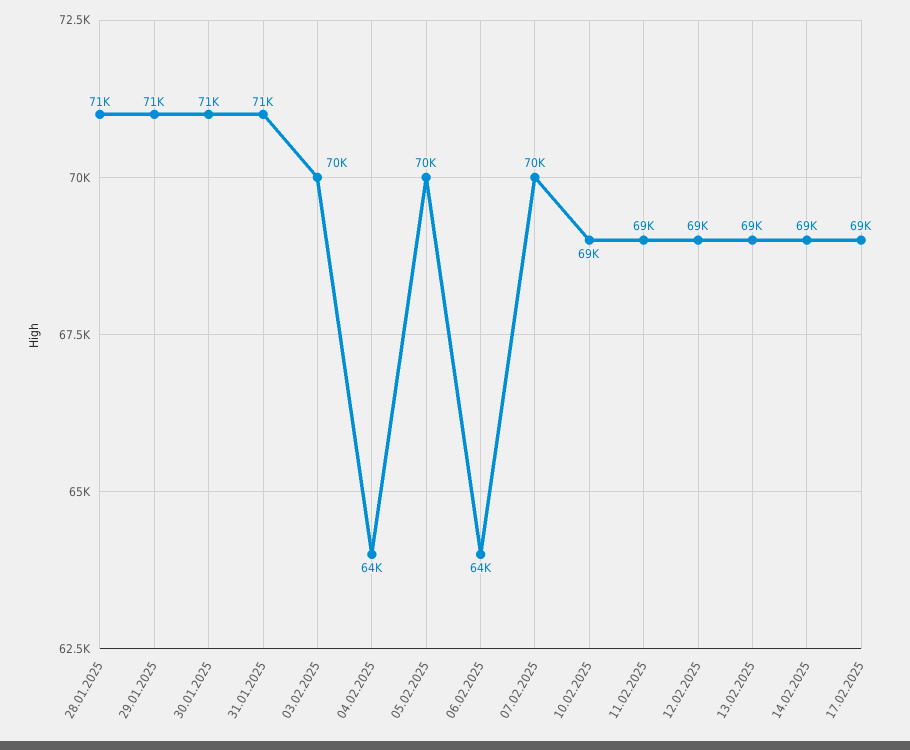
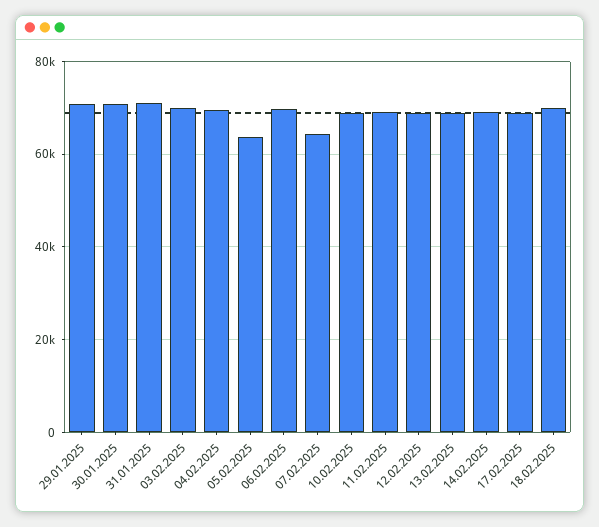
28.01.2025: 71000 -> none
04.02.2025: 64000 -> 70000
05.02.2025: 70000 -> 64000
06.02.2025: 64000 -> 70000
07.02.2025: 70000 -> 64000
18.02.2025: none -> 70000

